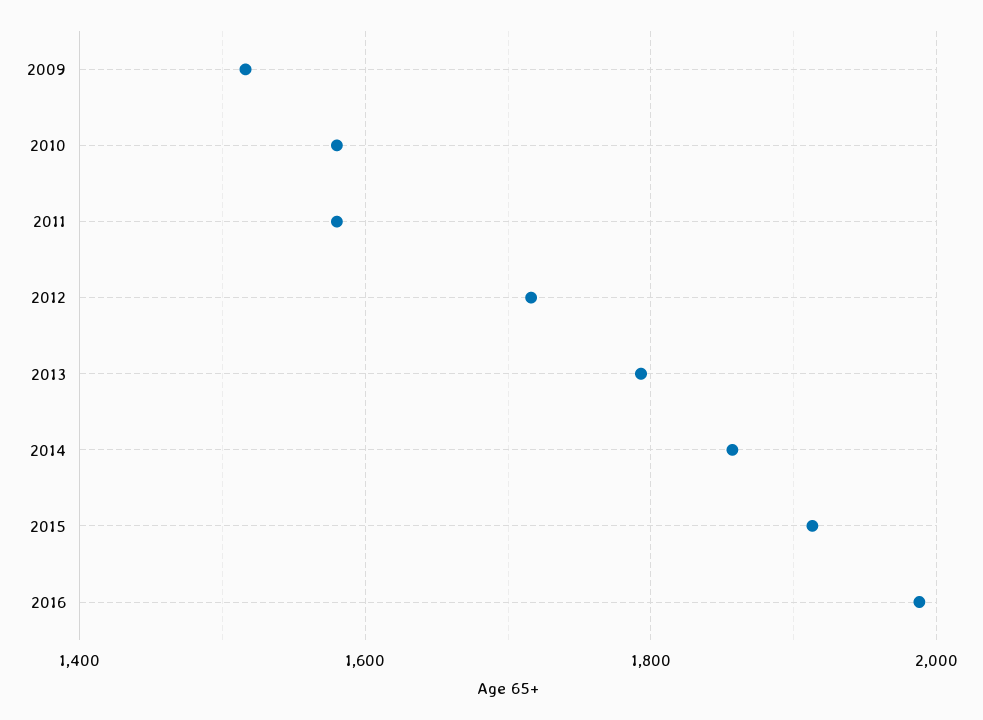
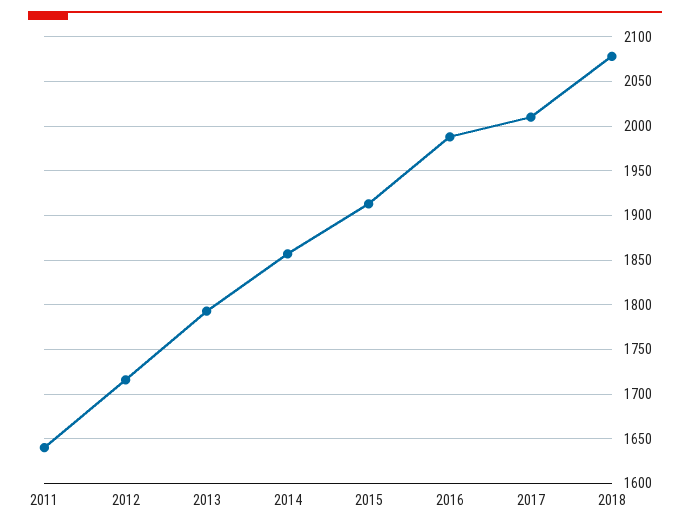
2009: 1520 -> none
2010: 1580 -> none
2011: 1580 -> 1640
2017: none -> 2010
2018: none -> 2080

